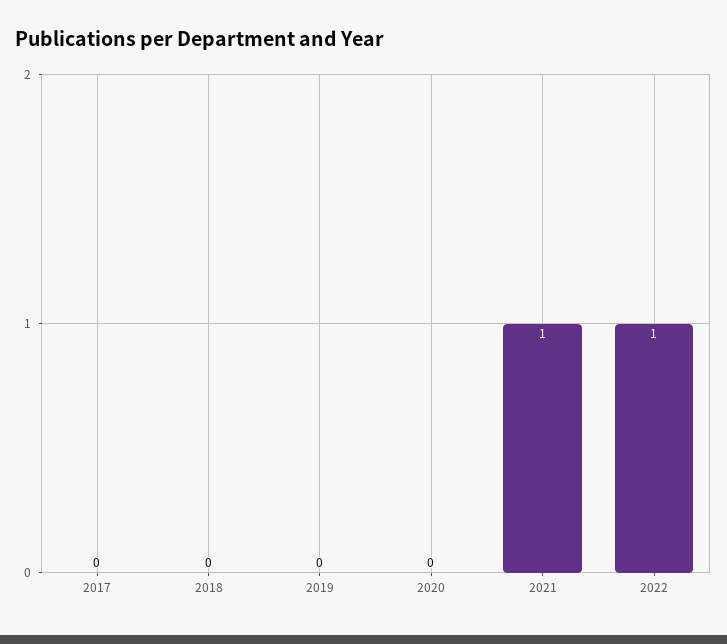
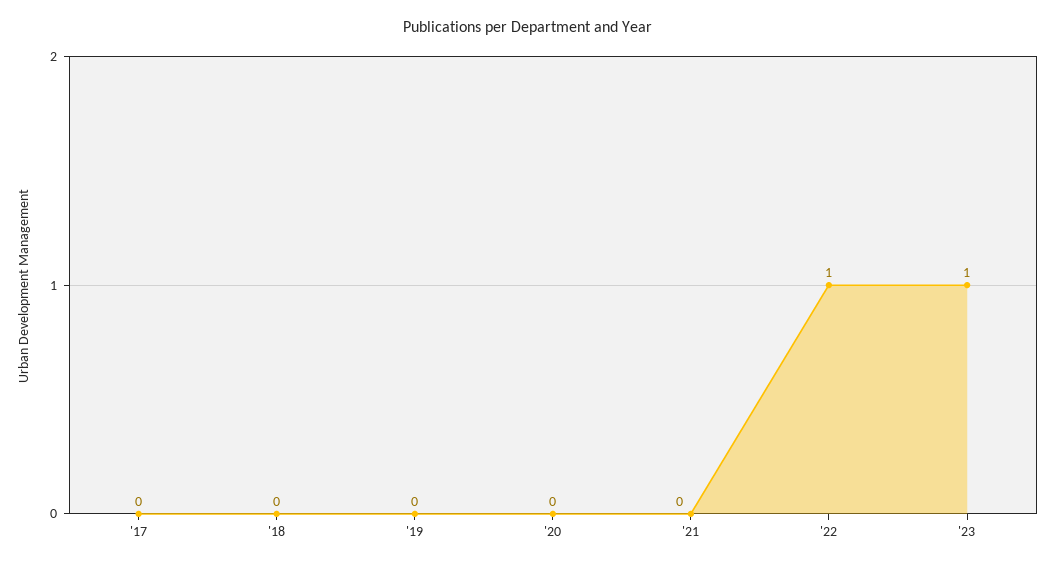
2021: 1 -> 0
'23: none -> 1

